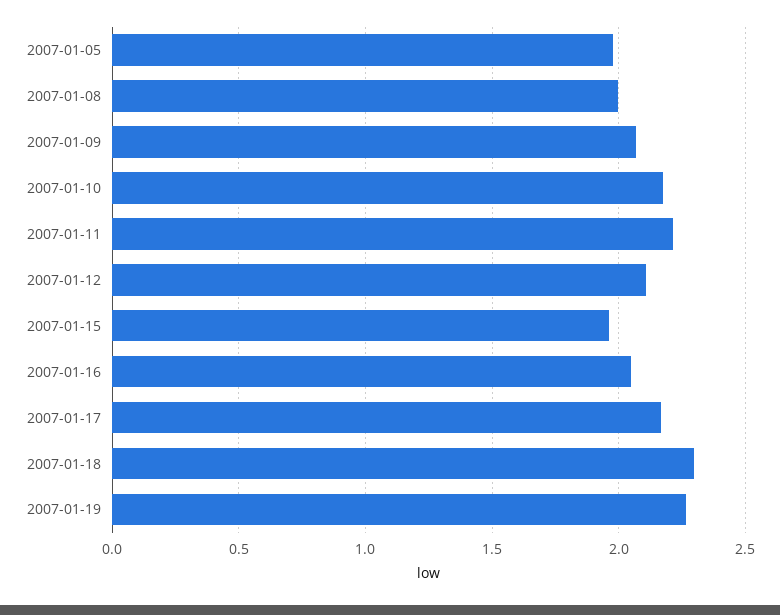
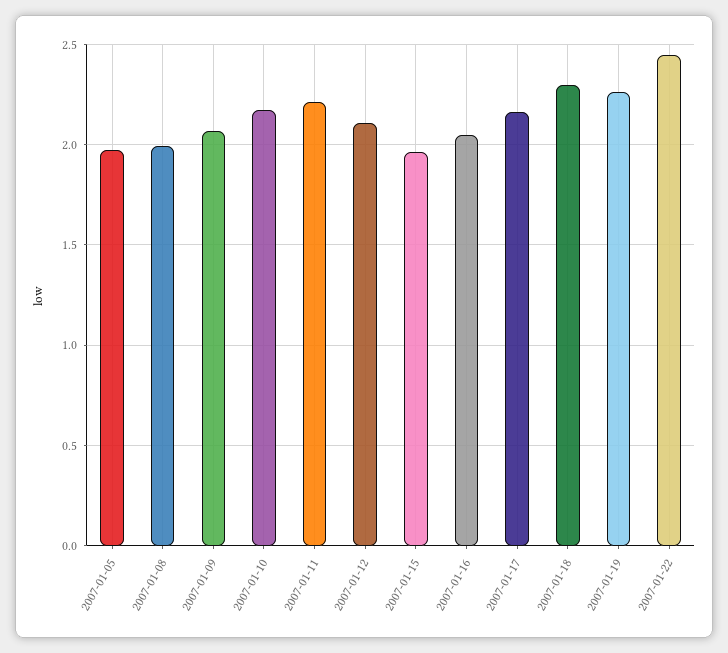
2007-01-22: none -> 2.45

